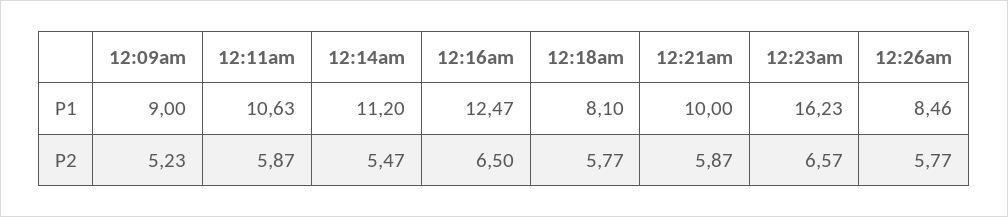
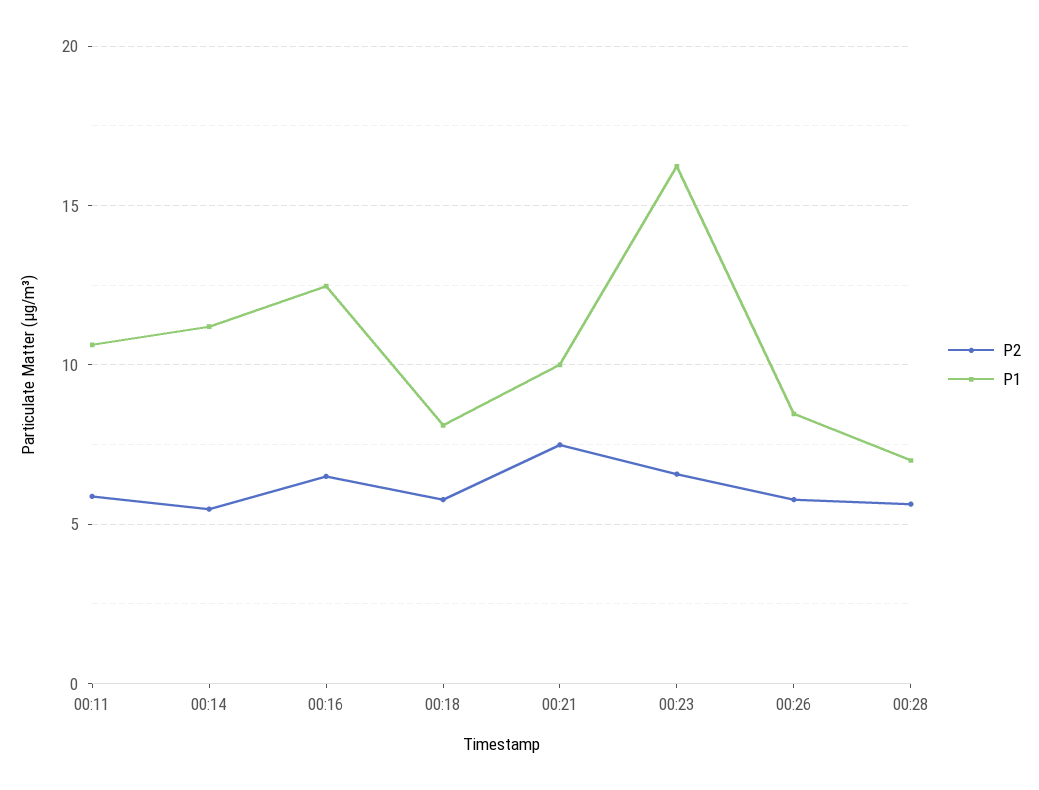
P1, 12:09am: 9 -> none
P2, 12:09am: 5.23 -> none
P2, 12:21am: 5.87 -> 7.5
P2, 00:28: none -> 5.5
P1, 00:28: none -> 7

